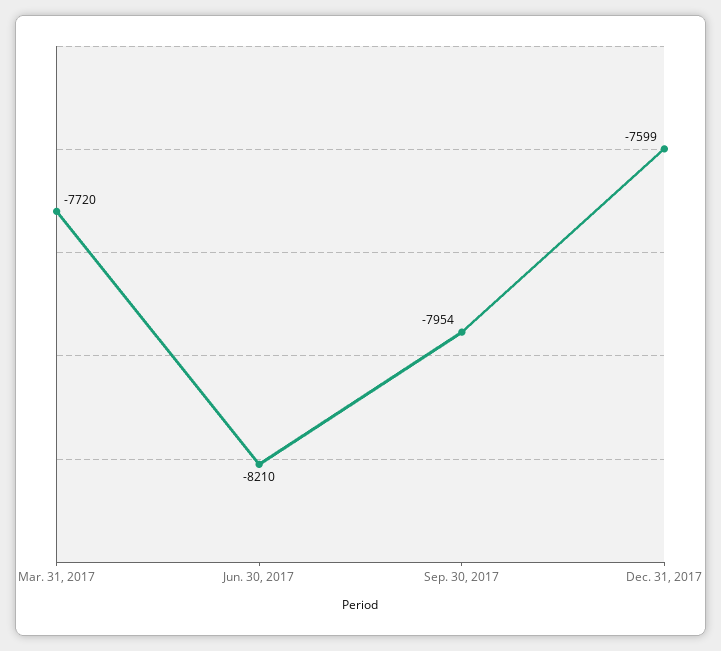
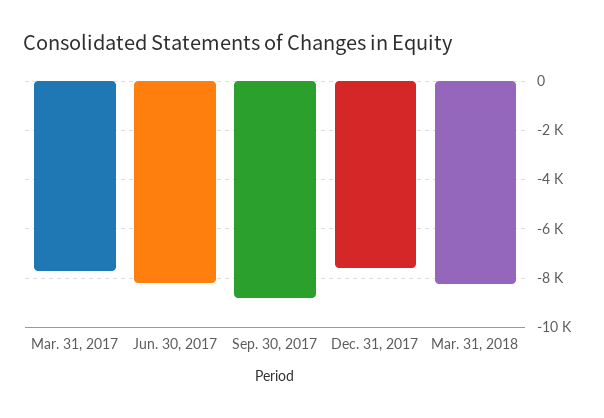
Sep. 30, 2017: -7954 -> -8750
Mar. 31, 2018: none -> -8250

